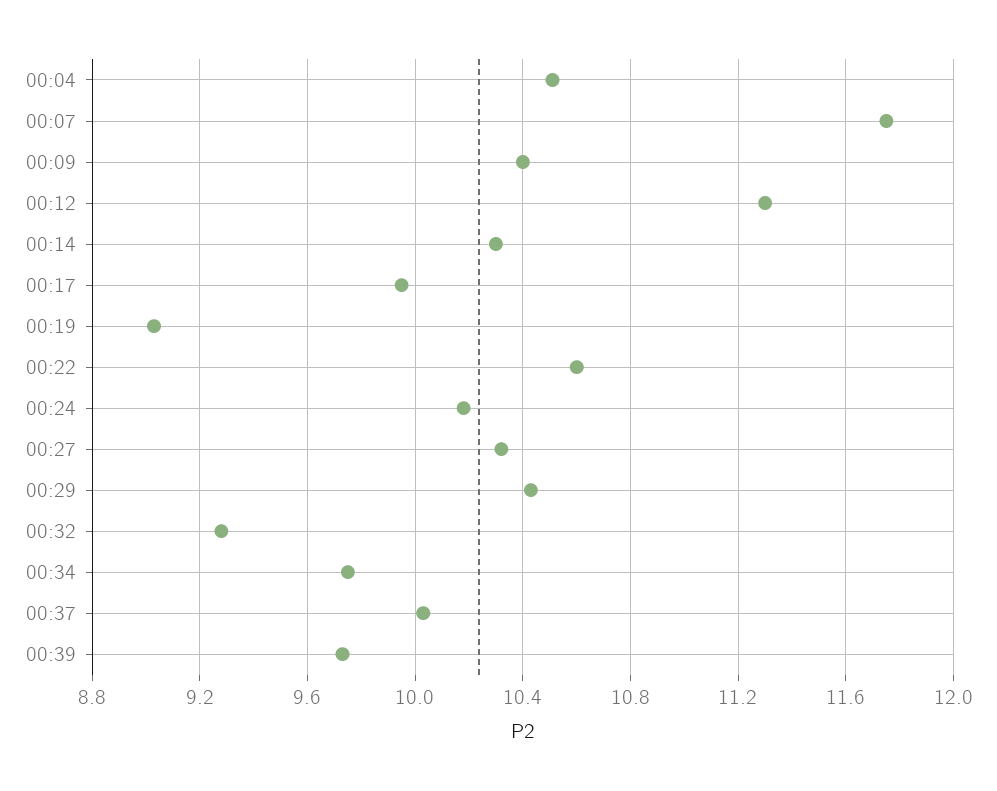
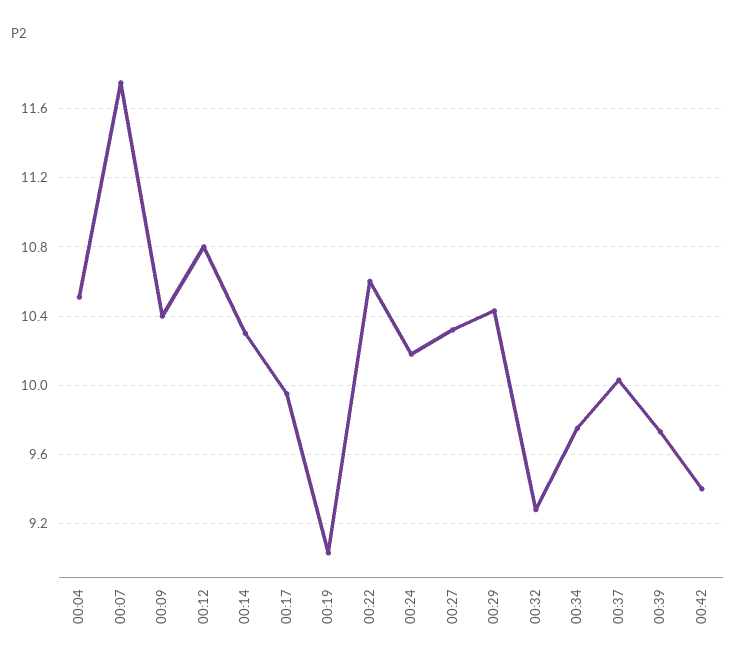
00:12: 11.3 -> 10.8
00:42: none -> 9.4

